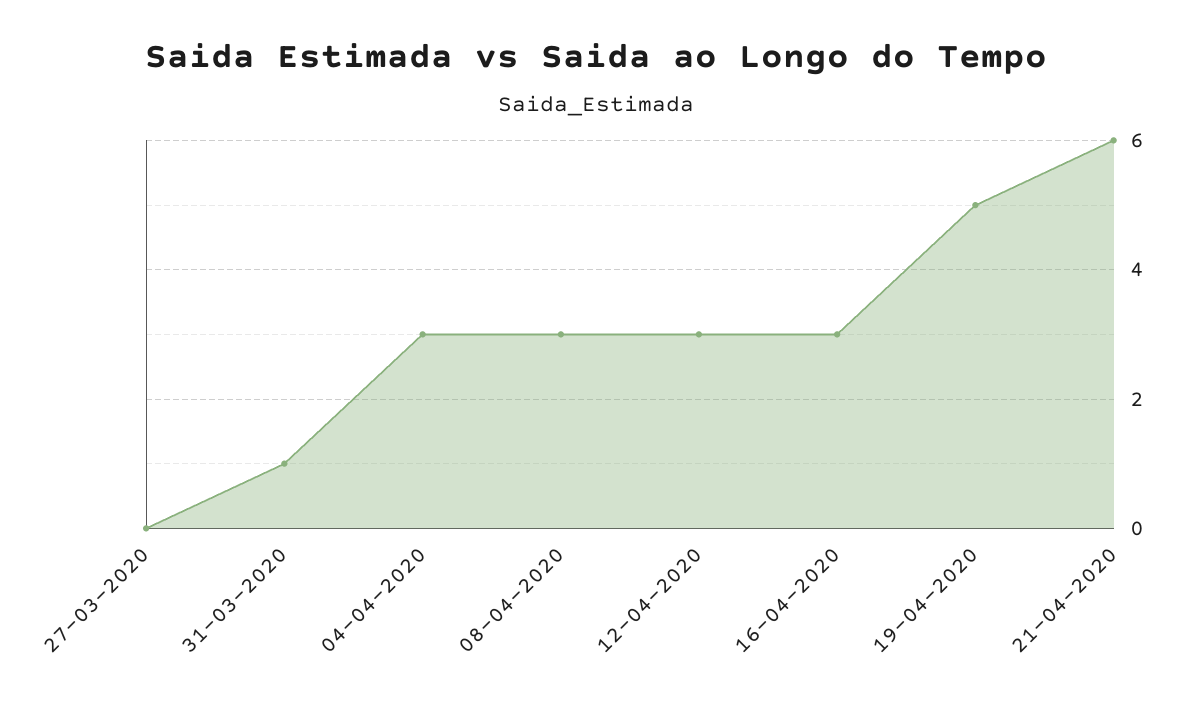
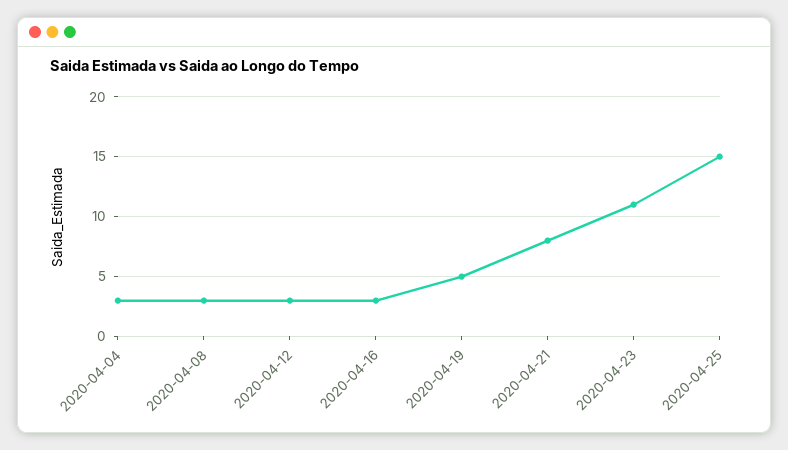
27-03-2020: 0 -> none
31-03-2020: 1 -> none
21-04-2020: 6 -> 8
2020-04-23: none -> 11
2020-04-25: none -> 15

